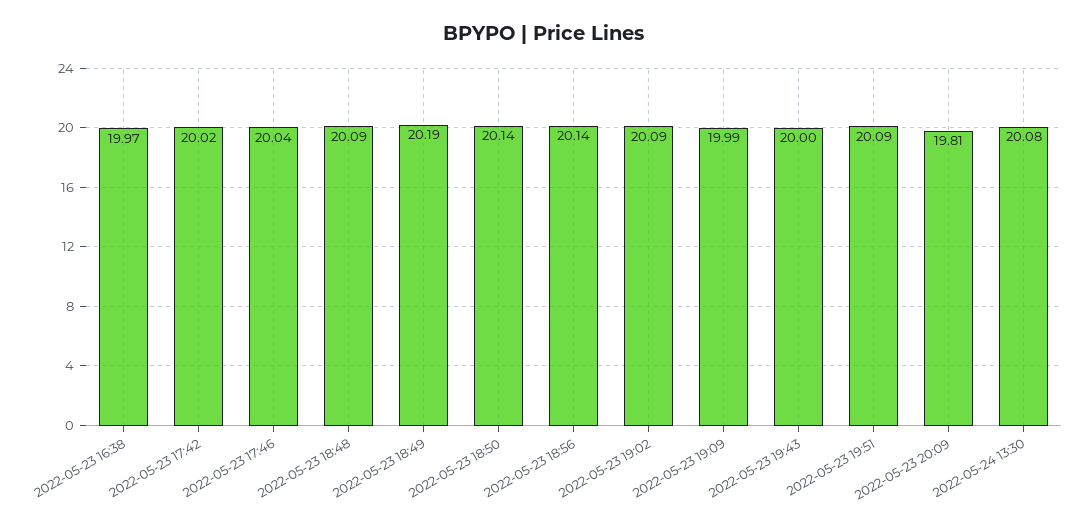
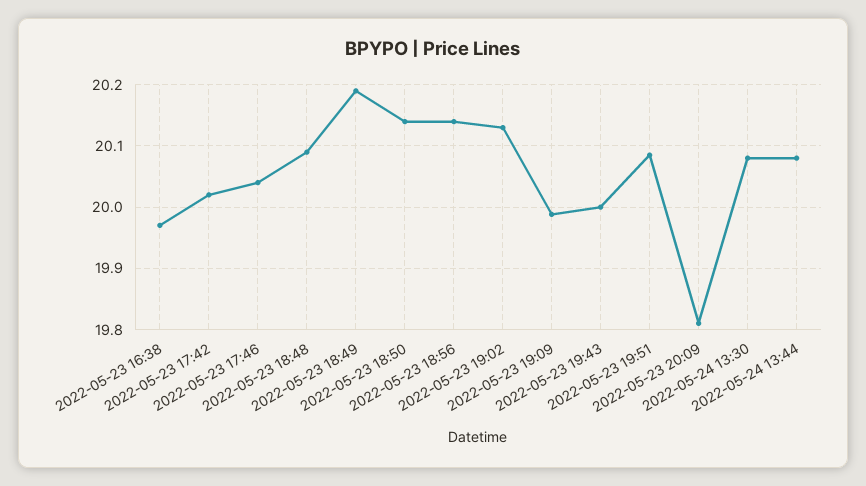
2022-05-23 19:02: 20.09 -> 20.13
2022-05-24 13:44: none -> 20.08

